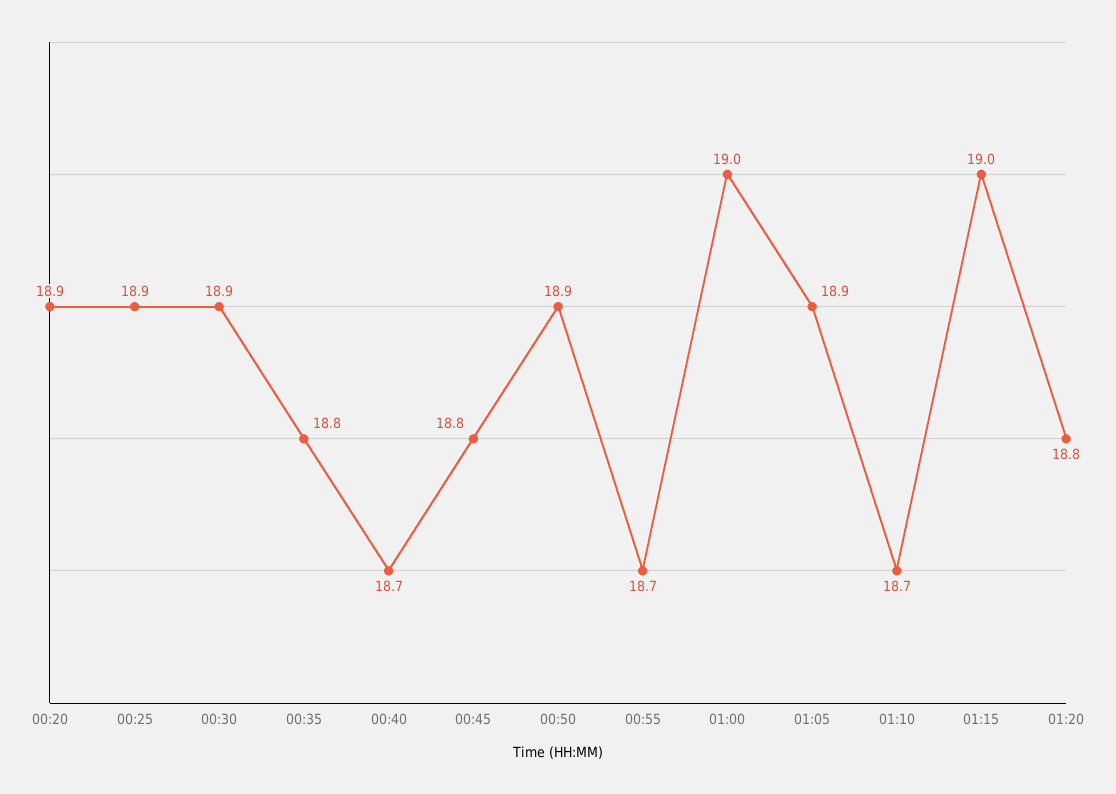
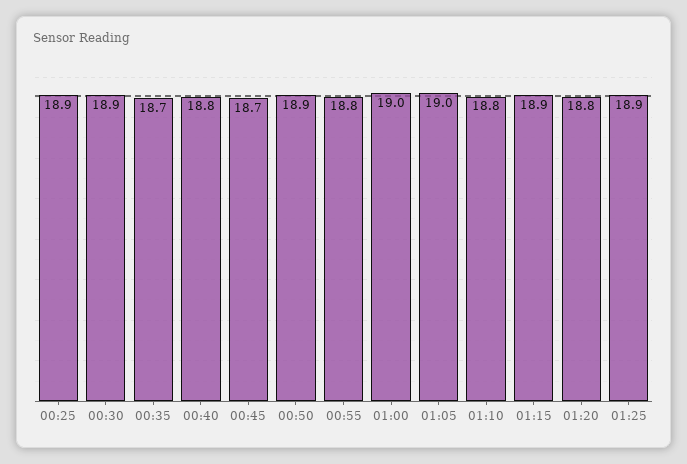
00:20: 18.9 -> none
00:35: 18.8 -> 18.7
00:40: 18.7 -> 18.8
00:45: 18.8 -> 18.7
00:55: 18.7 -> 18.8
01:05: 18.9 -> 19
01:10: 18.7 -> 18.8
01:15: 19 -> 18.9
01:25: none -> 18.9

